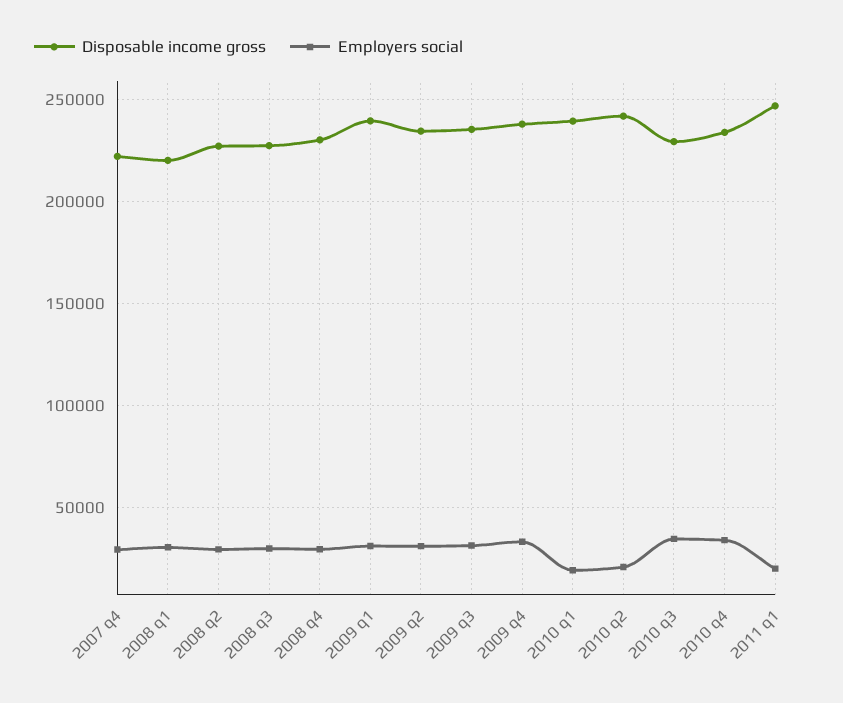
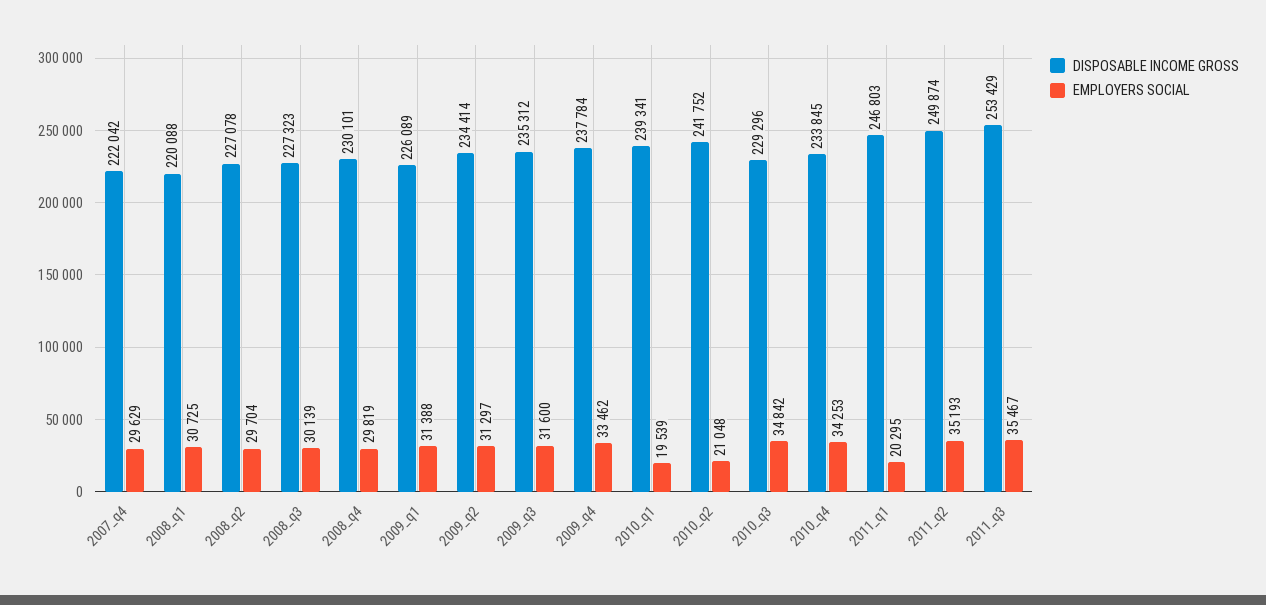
Disposable income gross, 2009 q1: 240000 -> 226089
Disposable income gross, 2011_q2: none -> 249874
Employers social, 2011_q2: none -> 35193
Disposable income gross, 2011_q3: none -> 253429
Employers social, 2011_q3: none -> 35467

